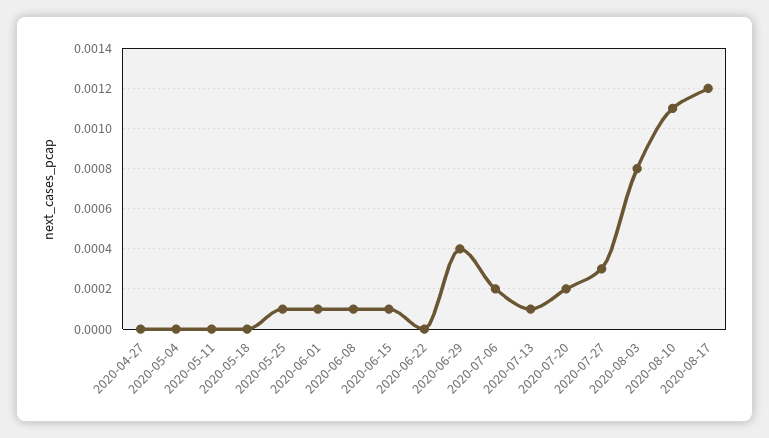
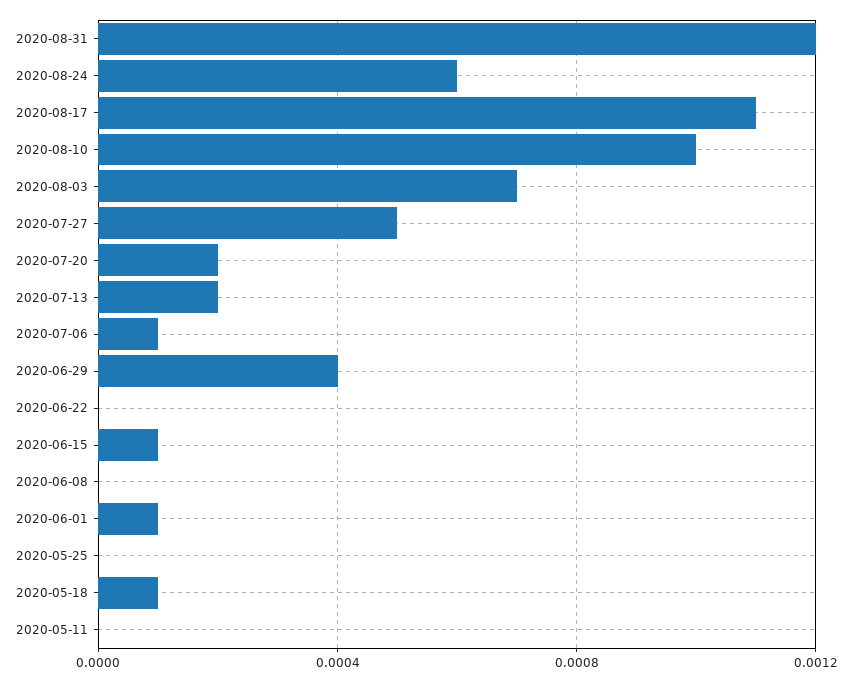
2020-04-27: 0 -> none
2020-05-04: 0 -> none
2020-05-18: 0 -> 0.0001
2020-05-25: 0.0001 -> 0
2020-06-08: 0.0001 -> 0
2020-07-06: 0.0002 -> 0.0001
2020-07-13: 0.0001 -> 0.0002
2020-07-27: 0.0003 -> 0.0005
2020-08-03: 0.0008 -> 0.0007
2020-08-10: 0.0011 -> 0.001
2020-08-17: 0.0012 -> 0.0011
2020-08-31: none -> 0.0012
2020-08-24: none -> 0.0006

